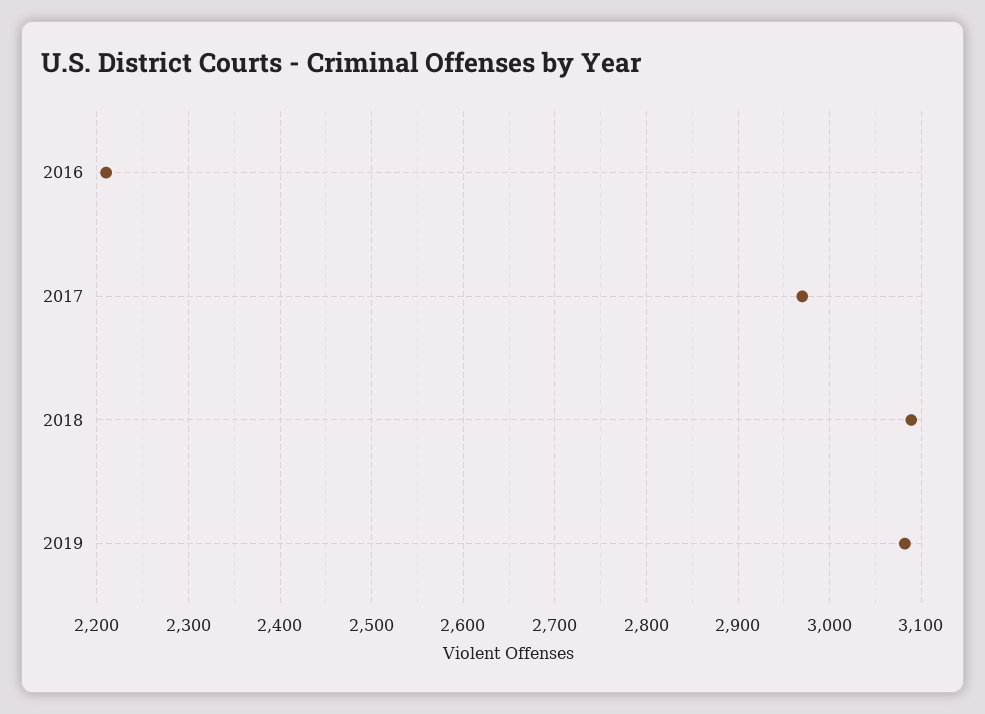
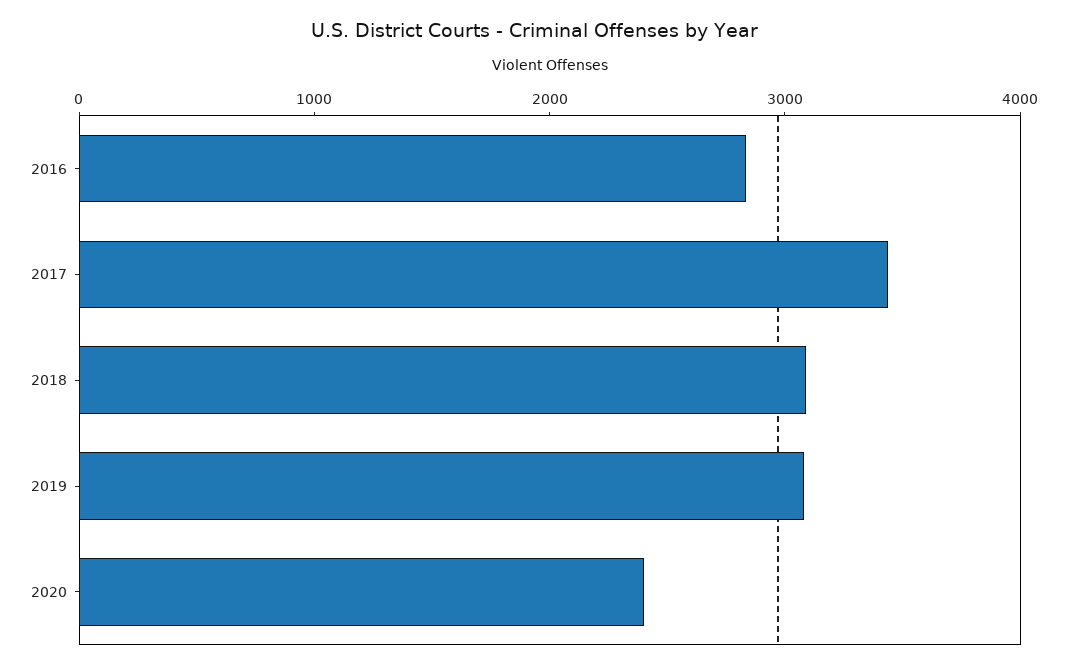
2016: 2210 -> 2800
2017: 2970 -> 3400
2020: none -> 2400

